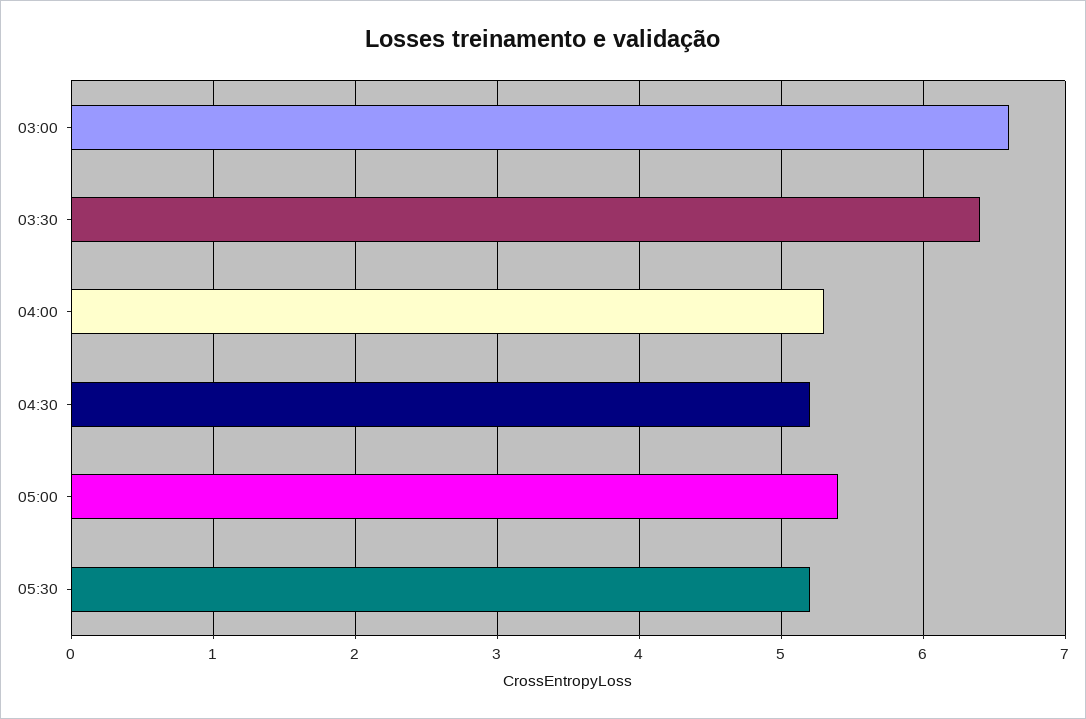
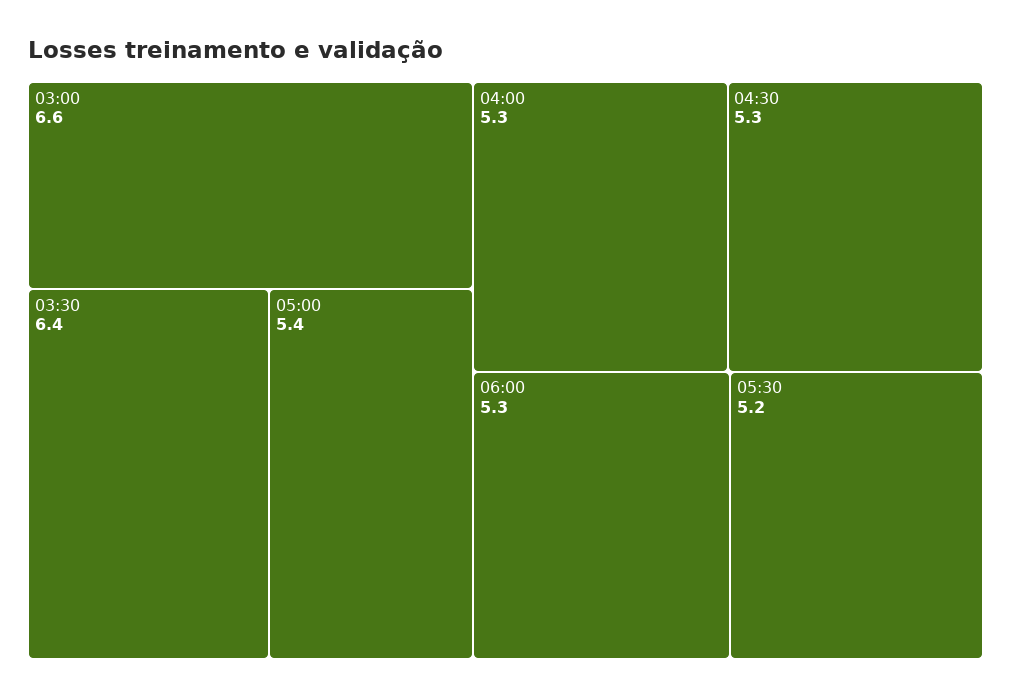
04:30: 5.2 -> 5.3
06:00: none -> 5.3

